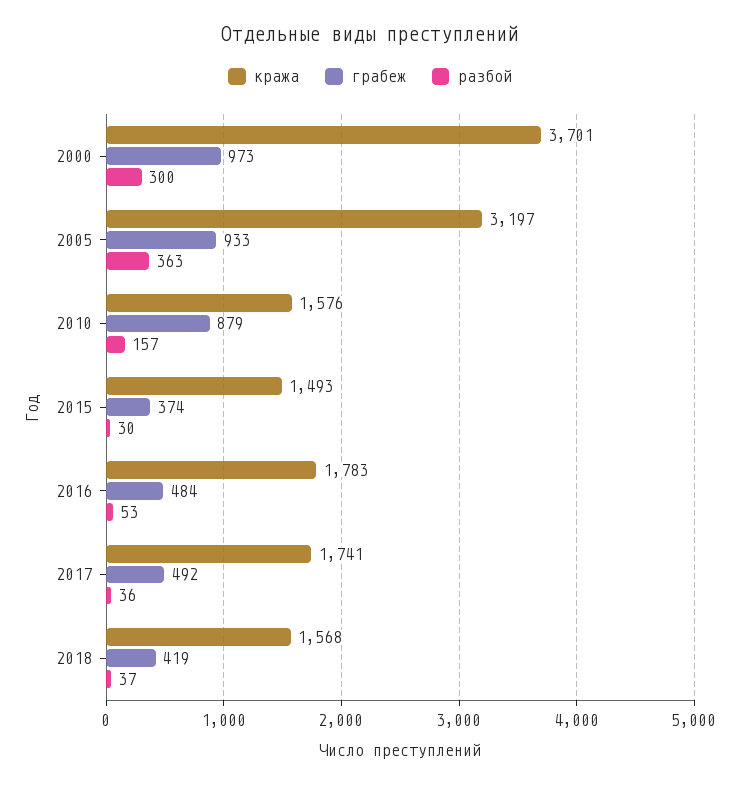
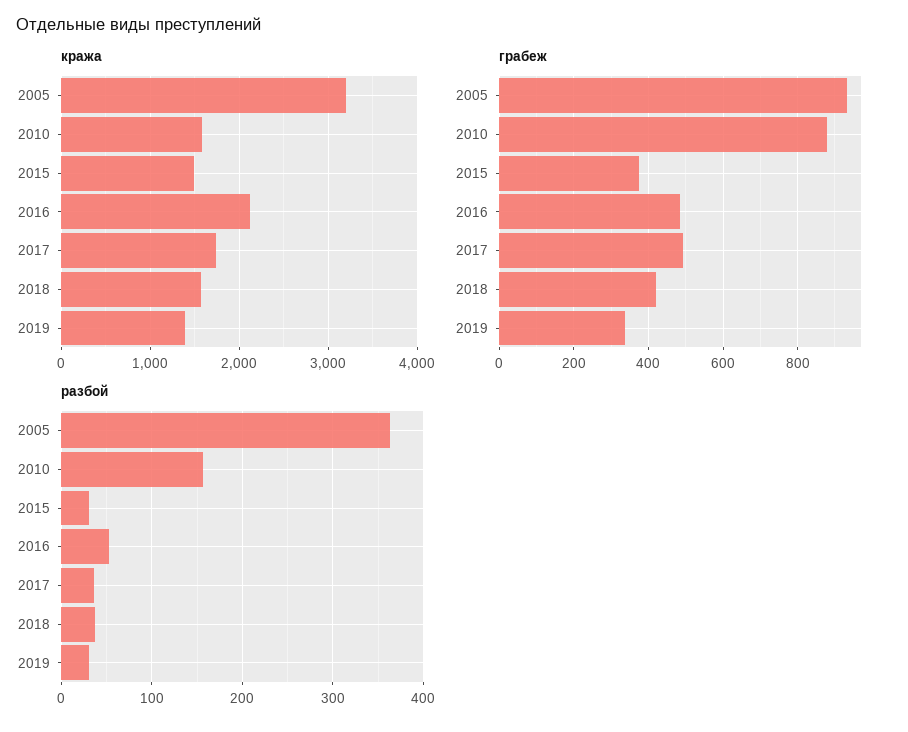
кража, 2000: 3701 -> none
грабеж, 2000: 973 -> none
разбой, 2000: 300 -> none
кража, 2016: 1783 -> 2100
кража, 2019: none -> 1400
грабеж, 2019: none -> 340
разбой, 2019: none -> 30

